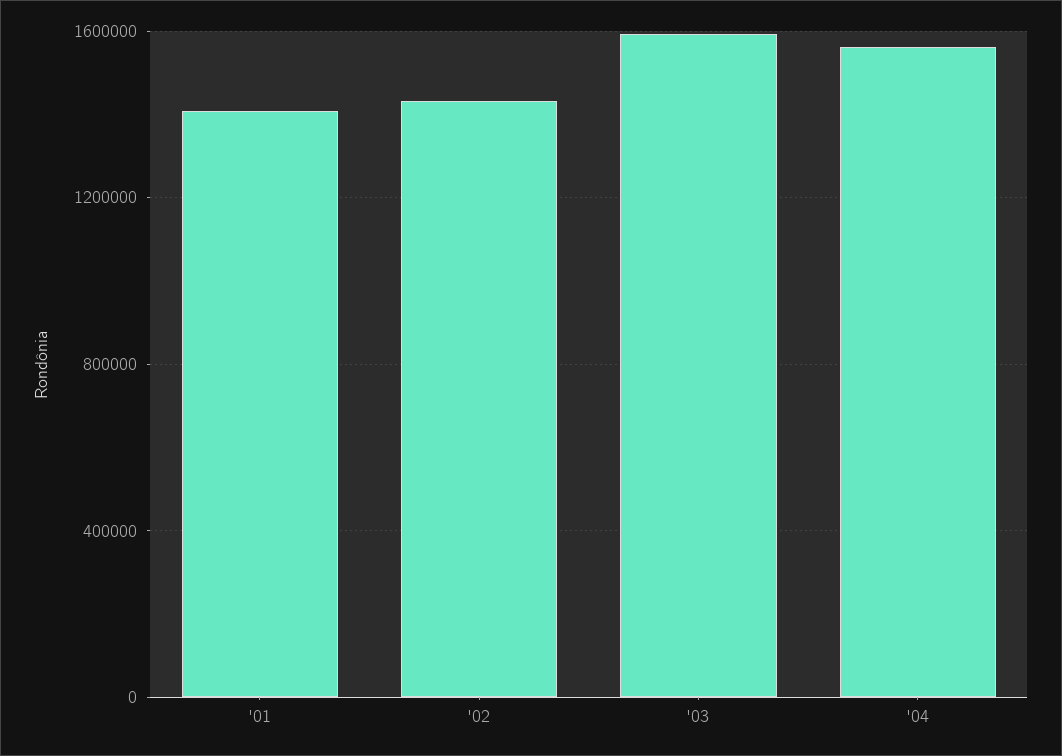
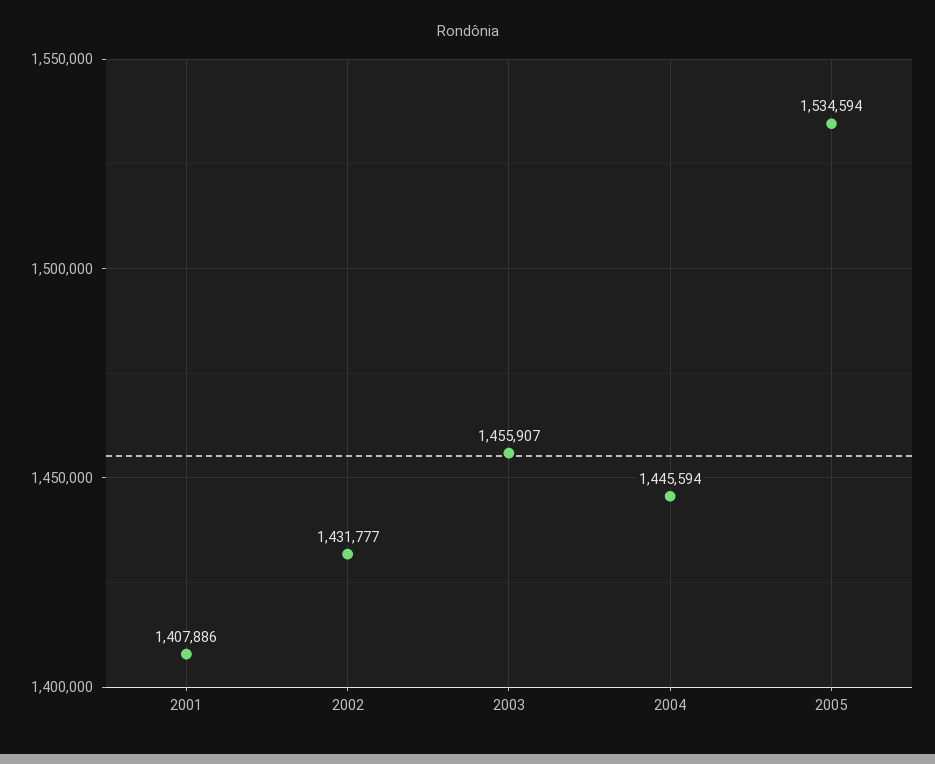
'03: 1600000 -> 1455907
'04: 1550000 -> 1445594
2005: none -> 1534594

